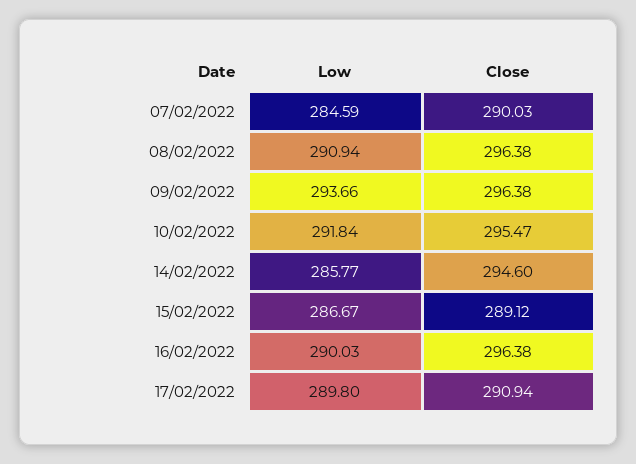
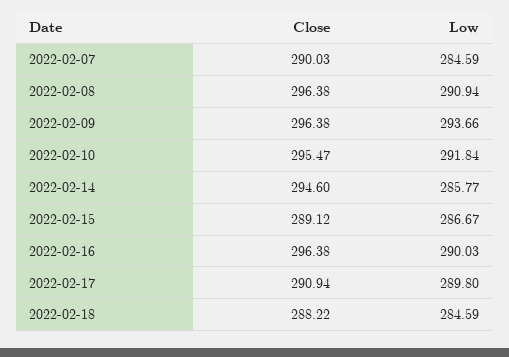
Close, 2022-02-18: none -> 288.22
Low, 2022-02-18: none -> 284.59

